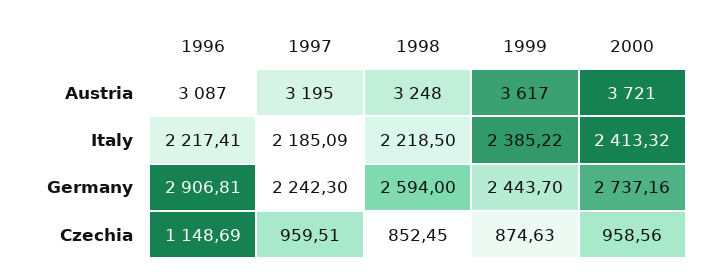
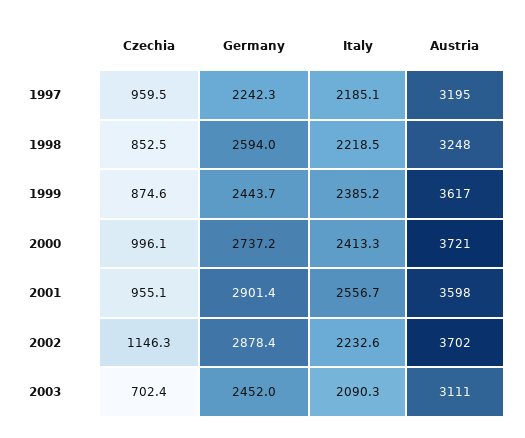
1996, Austria: 3087 -> none
1996, Italy: 2217.41 -> none
1996, Germany: 2906.81 -> none
1996, Czechia: 1148.69 -> none
2000, Czechia: 958.56 -> 996.1
2001, Czechia: none -> 955.1
2001, Germany: none -> 2901.4
2001, Italy: none -> 2556.7
2001, Austria: none -> 3598
2002, Czechia: none -> 1146.3
2002, Germany: none -> 2878.4
2002, Italy: none -> 2232.6
2002, Austria: none -> 3702
2003, Czechia: none -> 702.4
2003, Germany: none -> 2452
2003, Italy: none -> 2090.3
2003, Austria: none -> 3111

